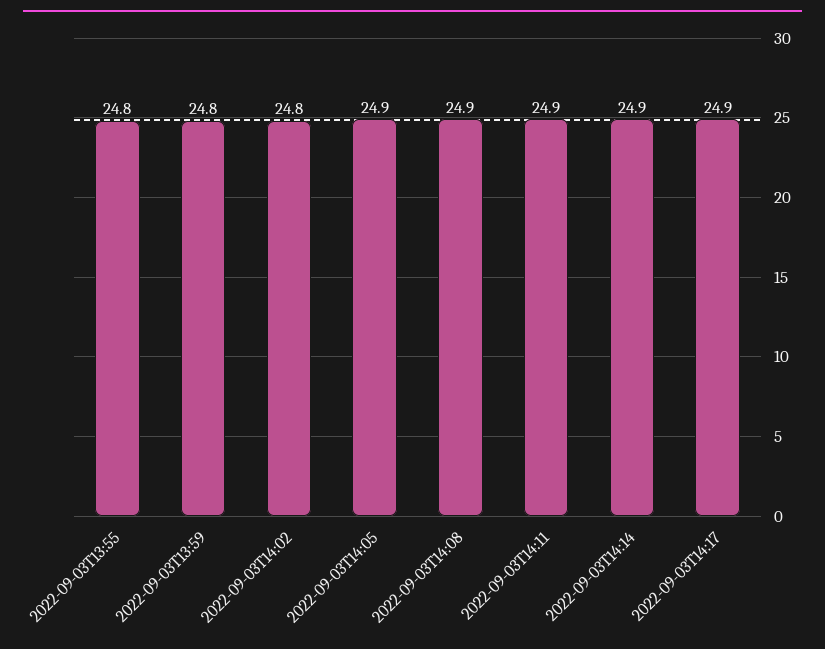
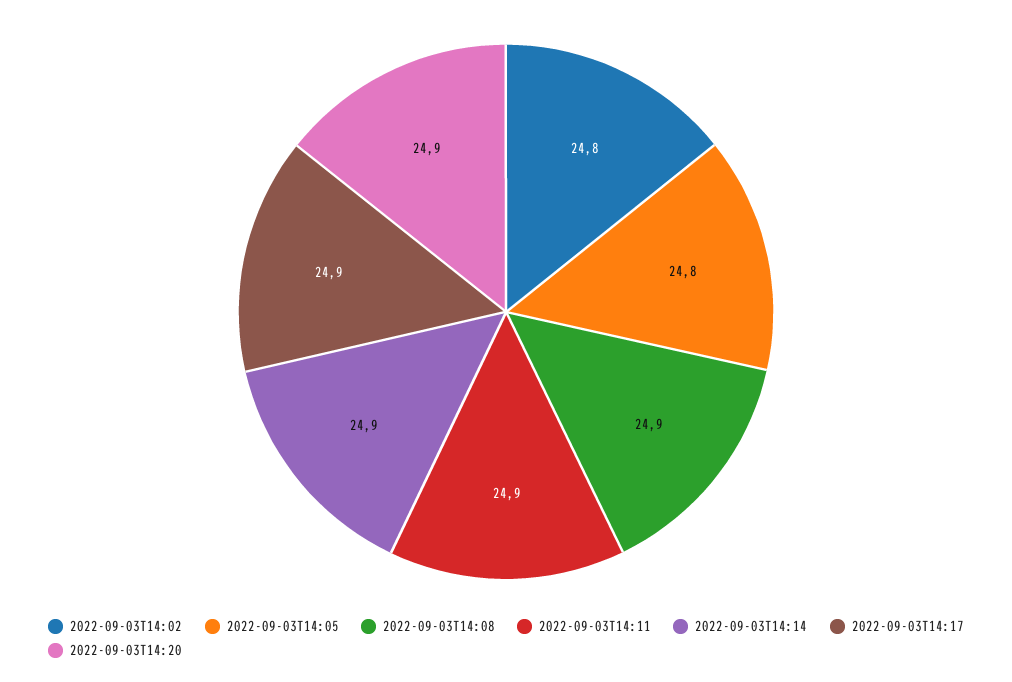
2022-09-03T13:55: 24.8 -> none
2022-09-03T13:59: 24.8 -> none
2022-09-03T14:05: 24.9 -> 24.8
2022-09-03T14:20: none -> 24.9

